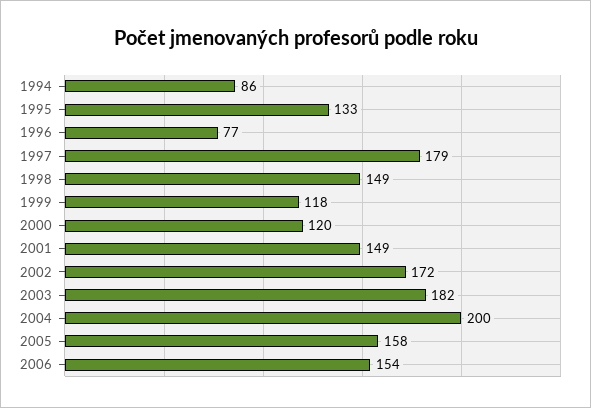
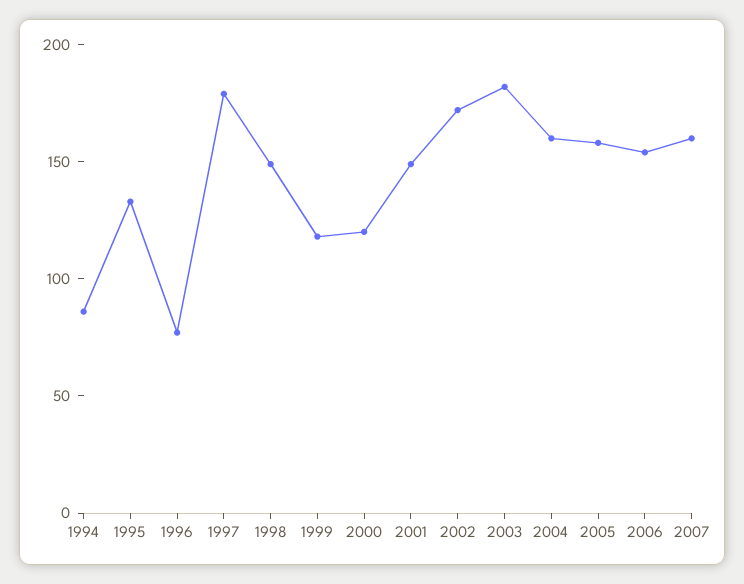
2004: 200 -> 160
2007: none -> 160

